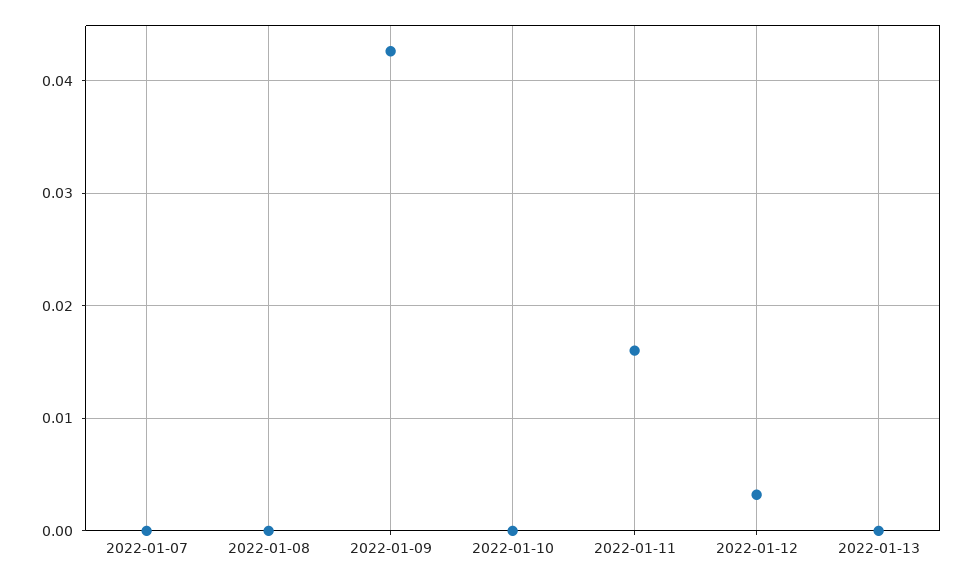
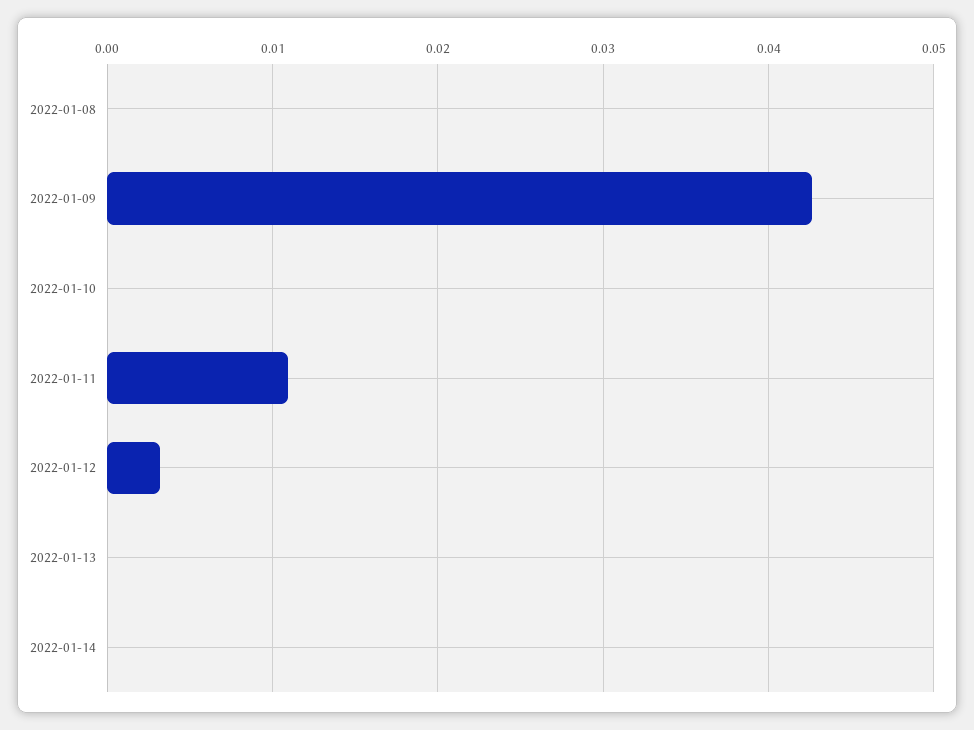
2022-01-07: 0 -> none
2022-01-11: 0.016 -> 0.011
2022-01-14: none -> 0

